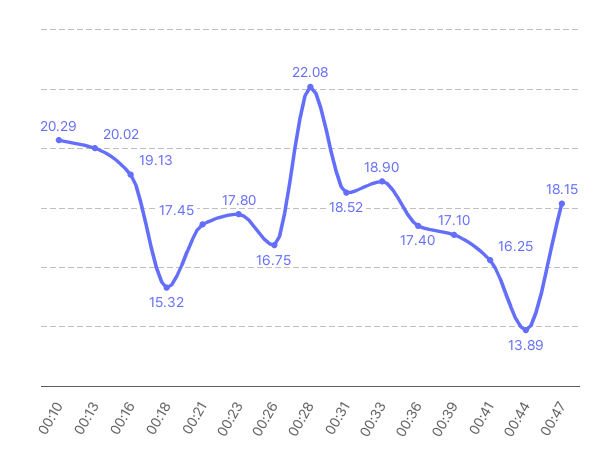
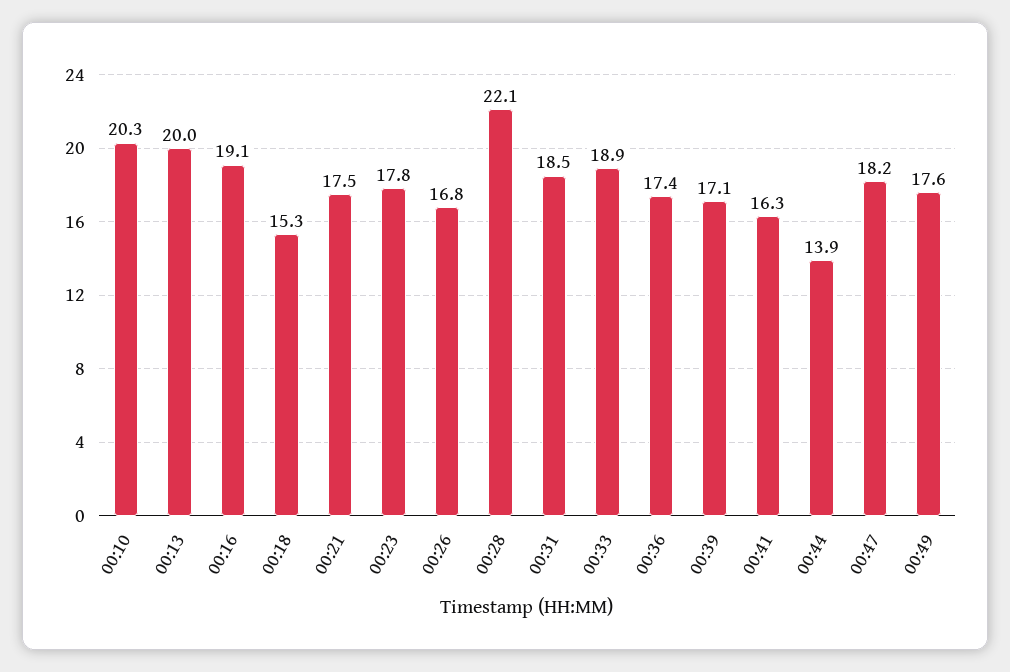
00:49: none -> 17.6

